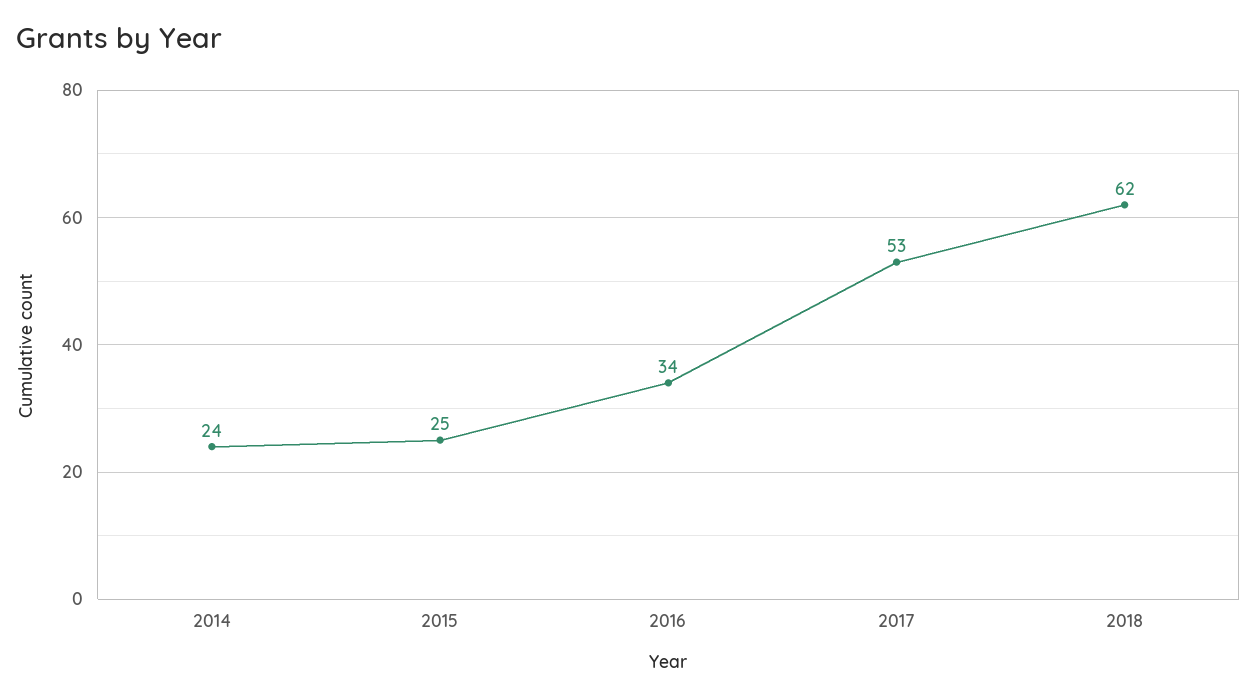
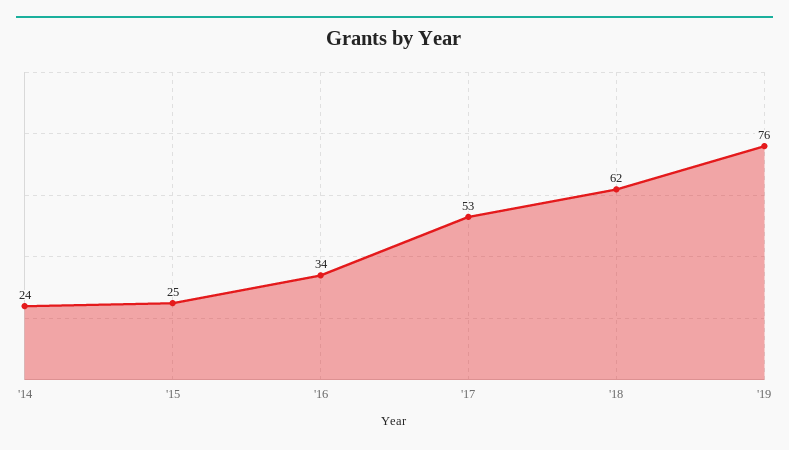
'19: none -> 76

